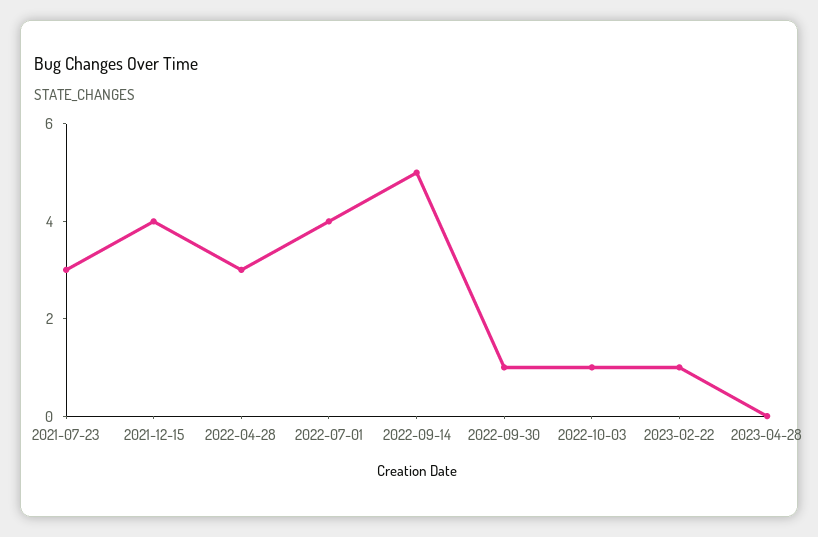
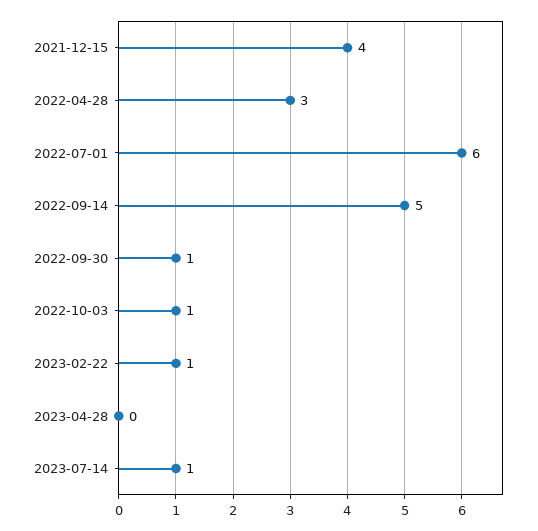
2021-07-23: 3 -> none
2022-07-01: 4 -> 6
2023-07-14: none -> 1

